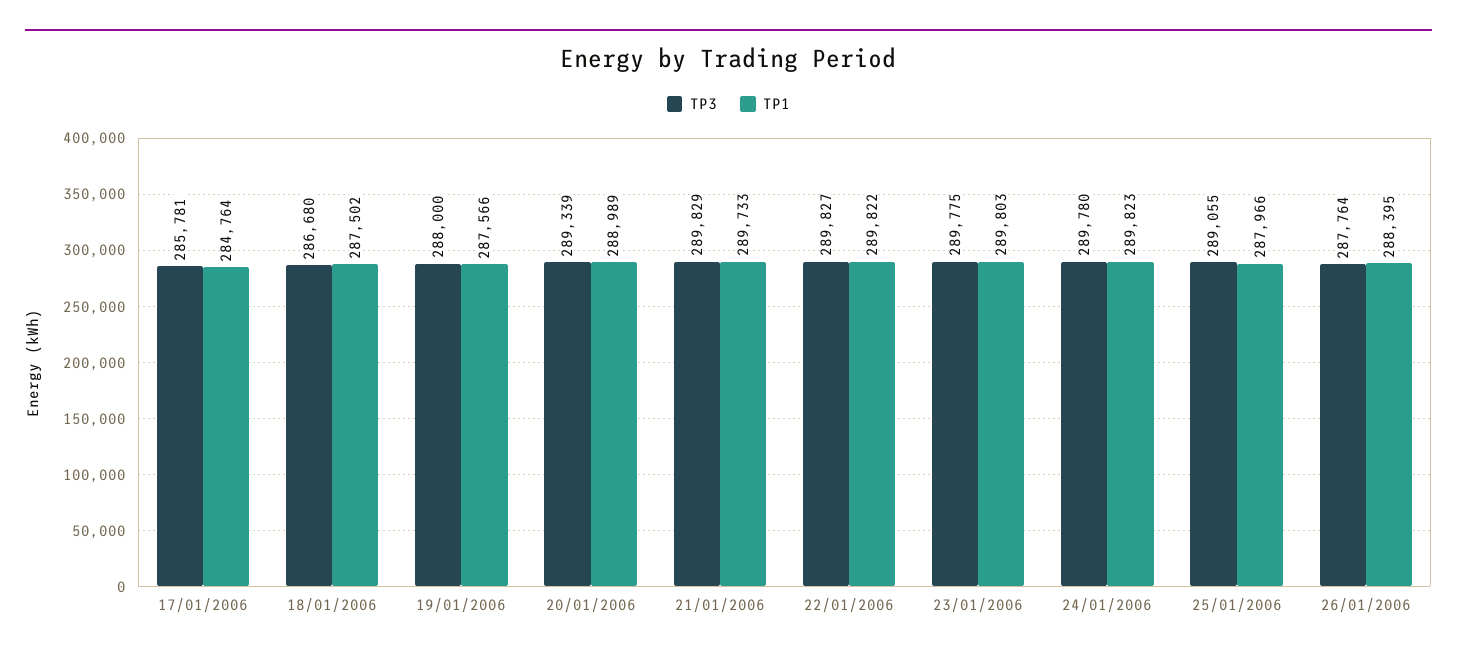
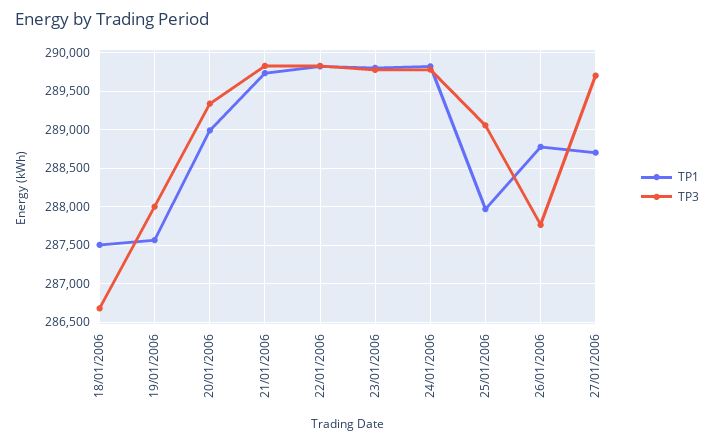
TP3, 17/01/2006: 285781 -> none
TP1, 17/01/2006: 284764 -> none
TP1, 26/01/2006: 288395 -> 288800
TP1, 27/01/2006: none -> 288700
TP3, 27/01/2006: none -> 289700

